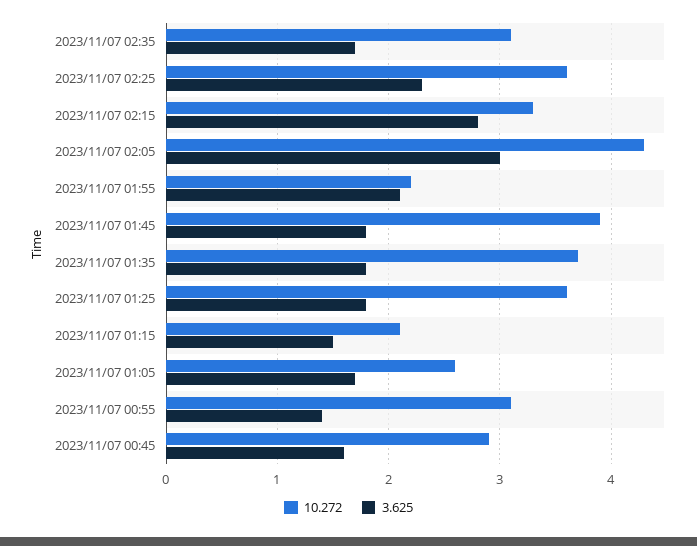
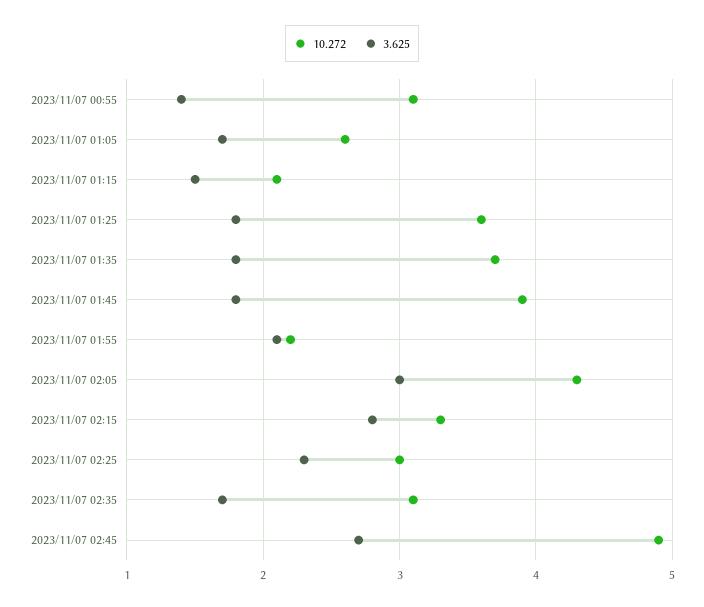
10.272, 2023/11/07 02:25: 3.6 -> 3
10.272, 2023/11/07 00:45: 2.9 -> none
3.625, 2023/11/07 00:45: 1.6 -> none
10.272, 2023/11/07 02:45: none -> 4.9
3.625, 2023/11/07 02:45: none -> 2.7

